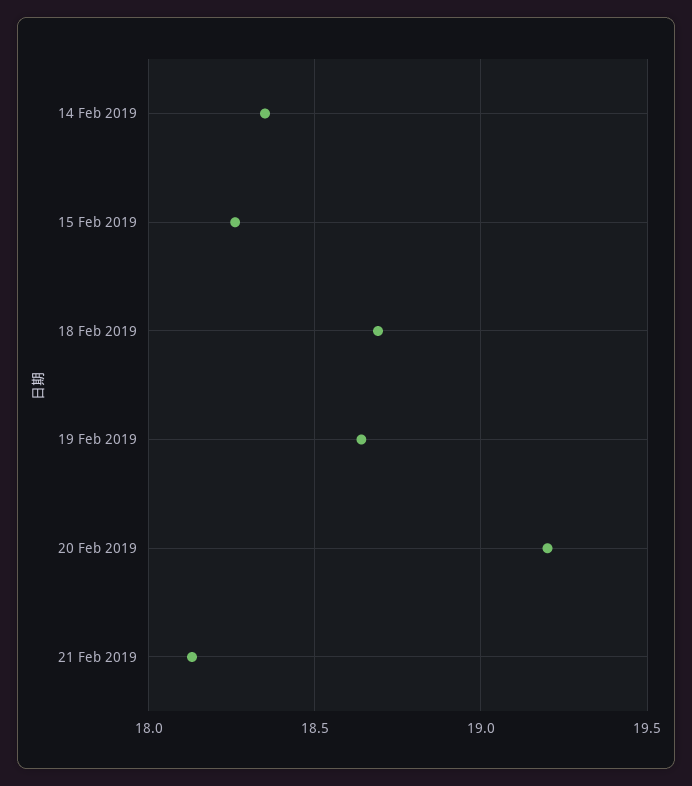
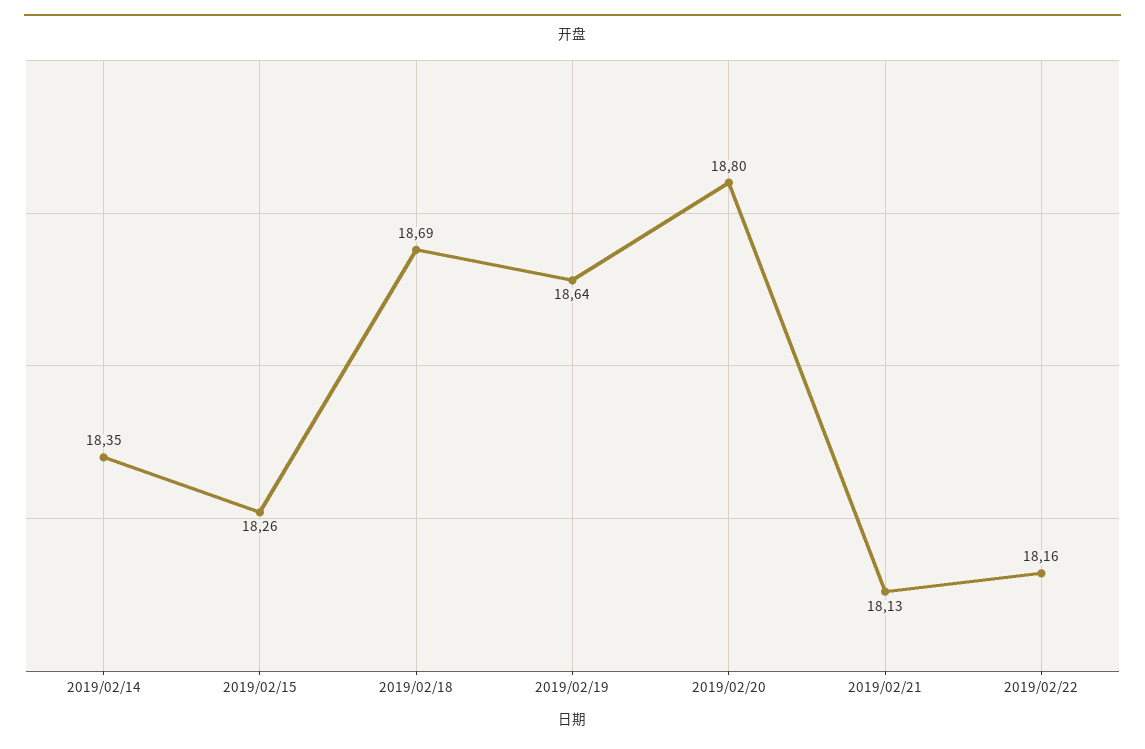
20 Feb 2019: 19.2 -> 18.8
2019/02/22: none -> 18.16

